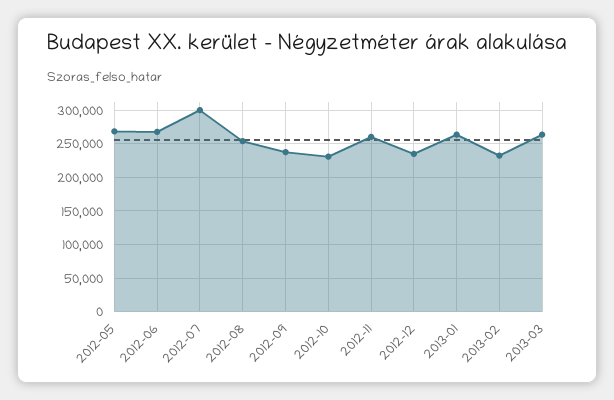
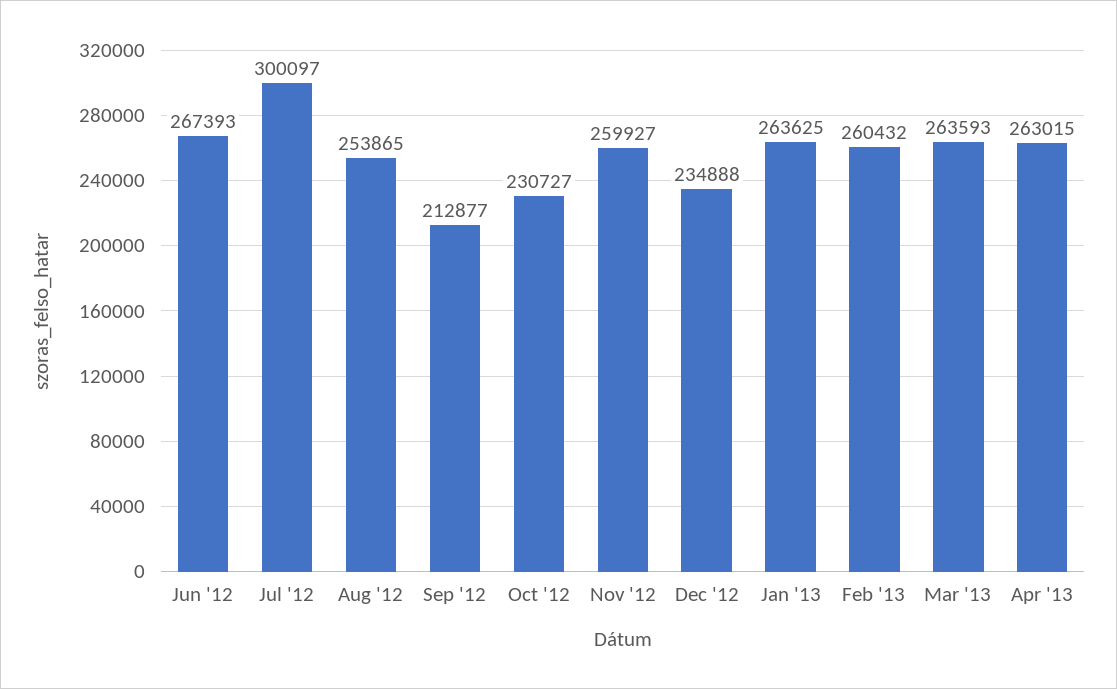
2012-05: 270000 -> none
2012-09: 240000 -> 212877
2013-02: 230000 -> 260432
Apr '13: none -> 263015

